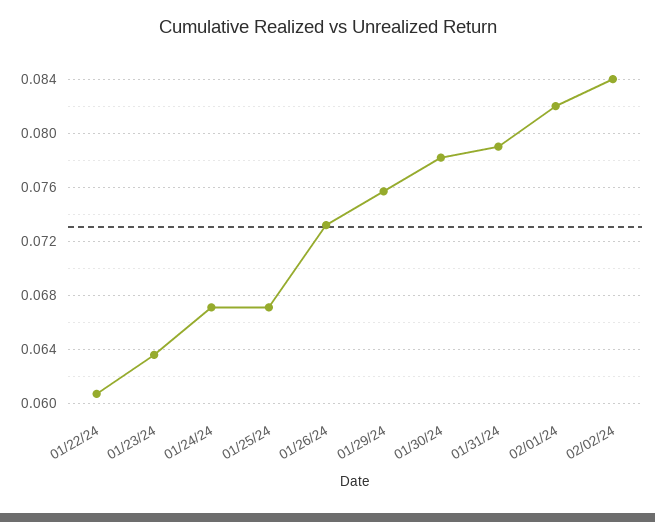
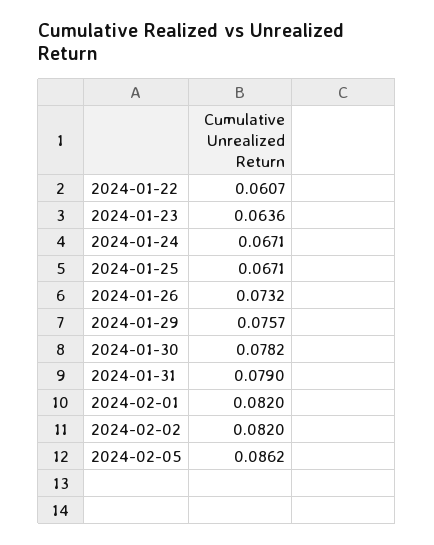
02/02/24: 0.084 -> 0.082
2024-02-05: none -> 0.0862

